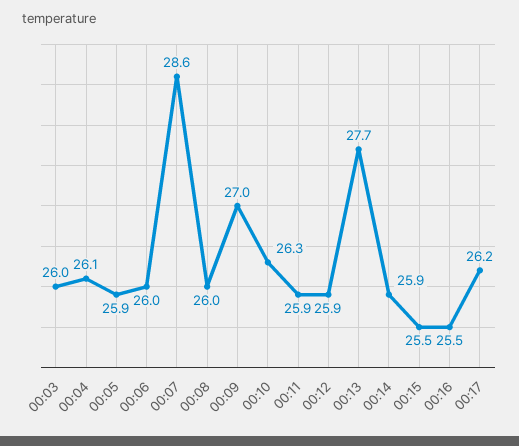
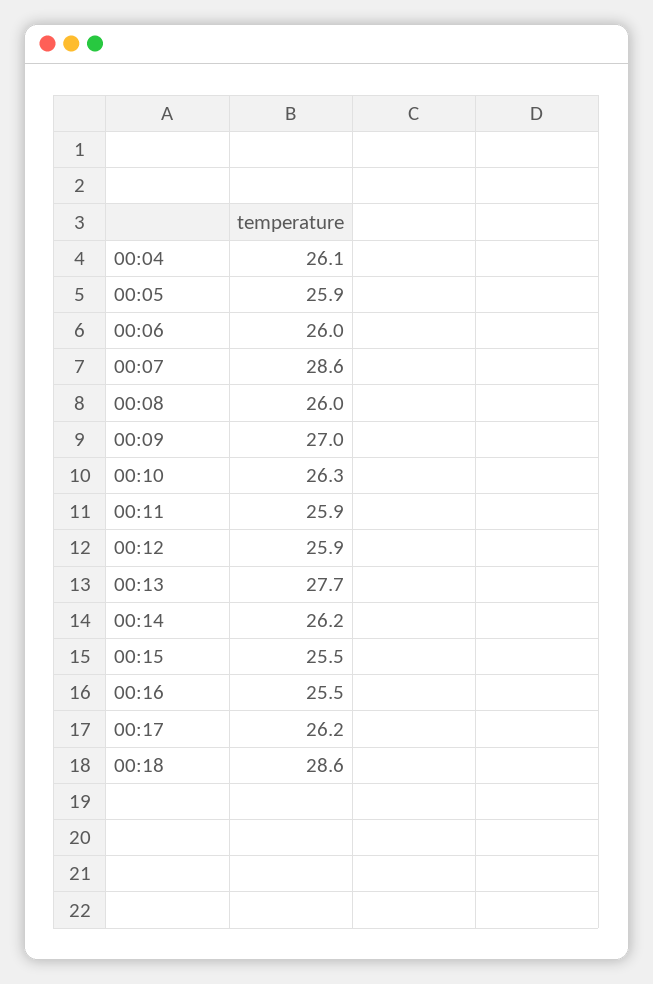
00:03: 26 -> none
00:14: 25.9 -> 26.2
00:18: none -> 28.6

